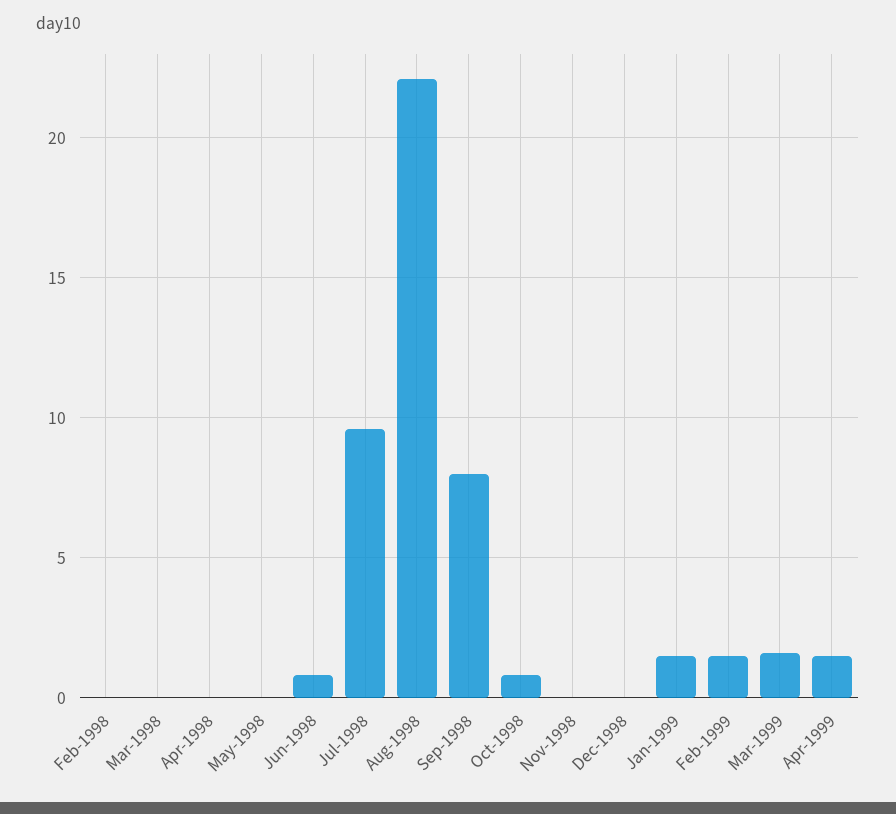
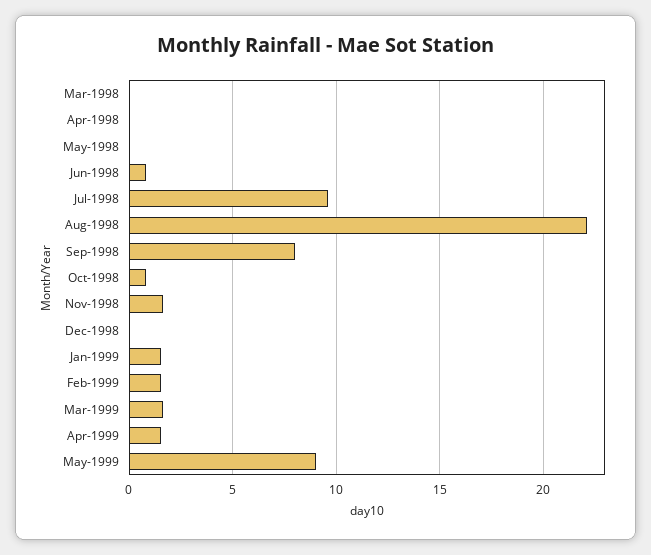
Feb-1998: 0 -> none
Nov-1998: 0 -> 1.5
May-1999: none -> 9

